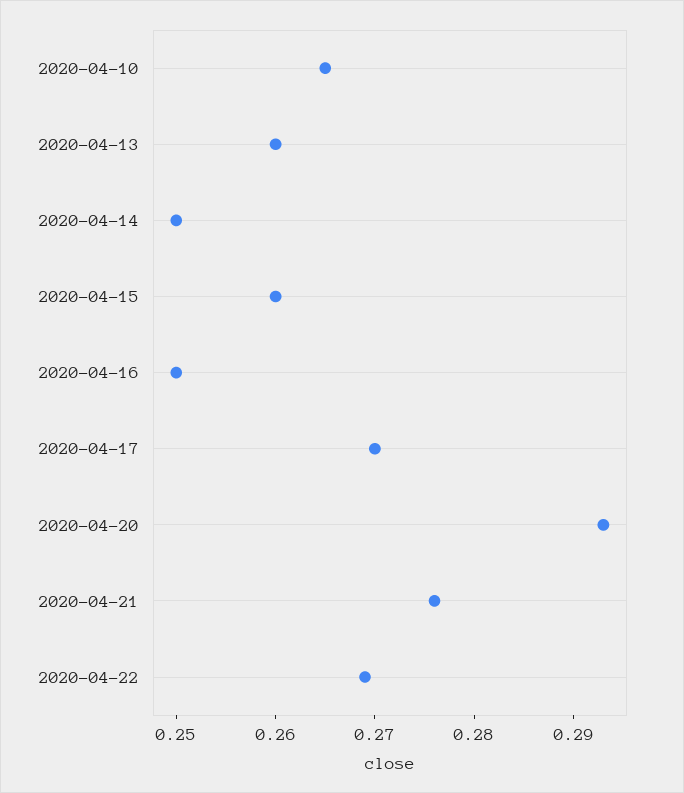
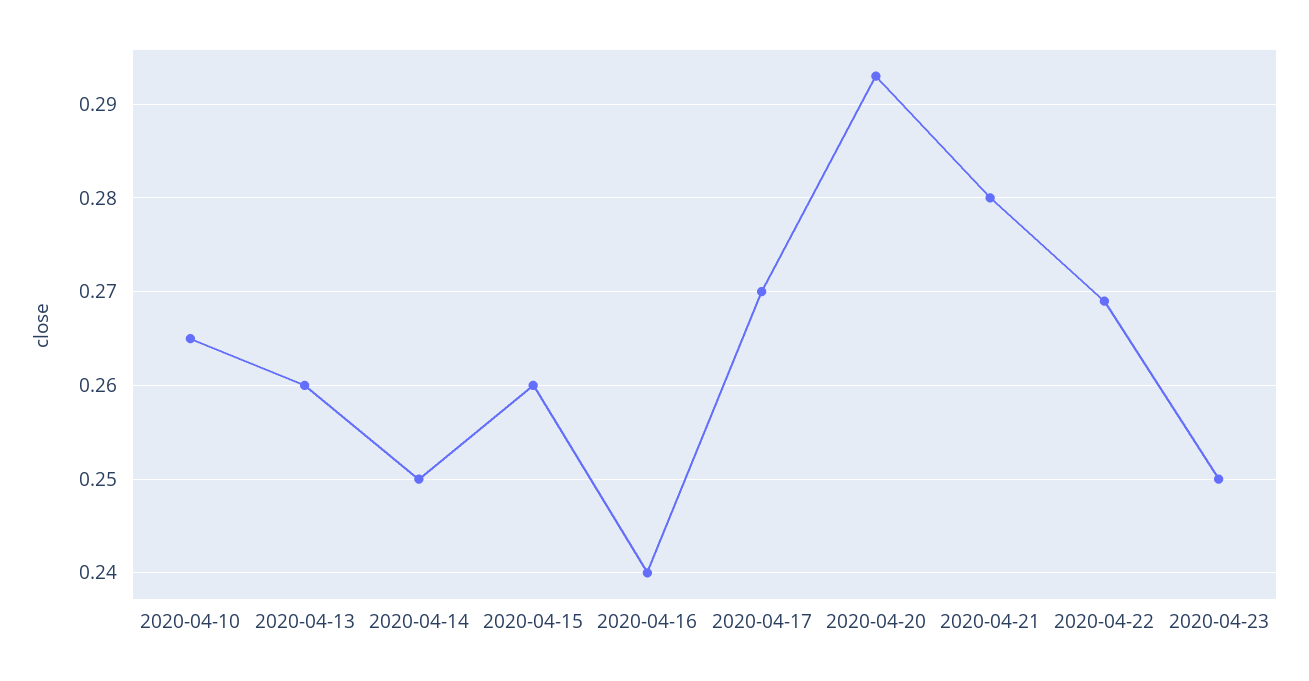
2020-04-16: 0.25 -> 0.24
2020-04-21: 0.276 -> 0.28
2020-04-23: none -> 0.25

